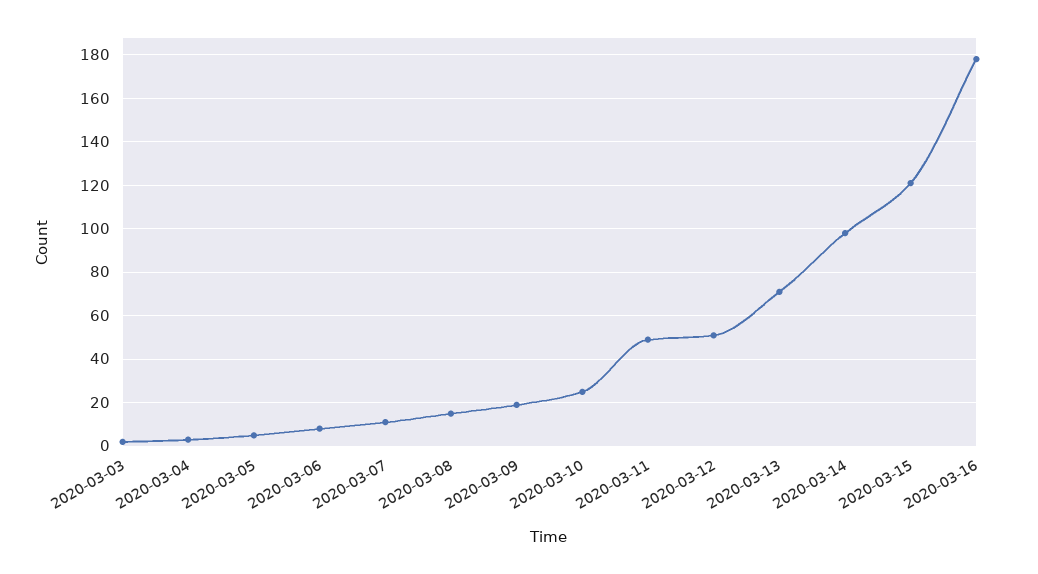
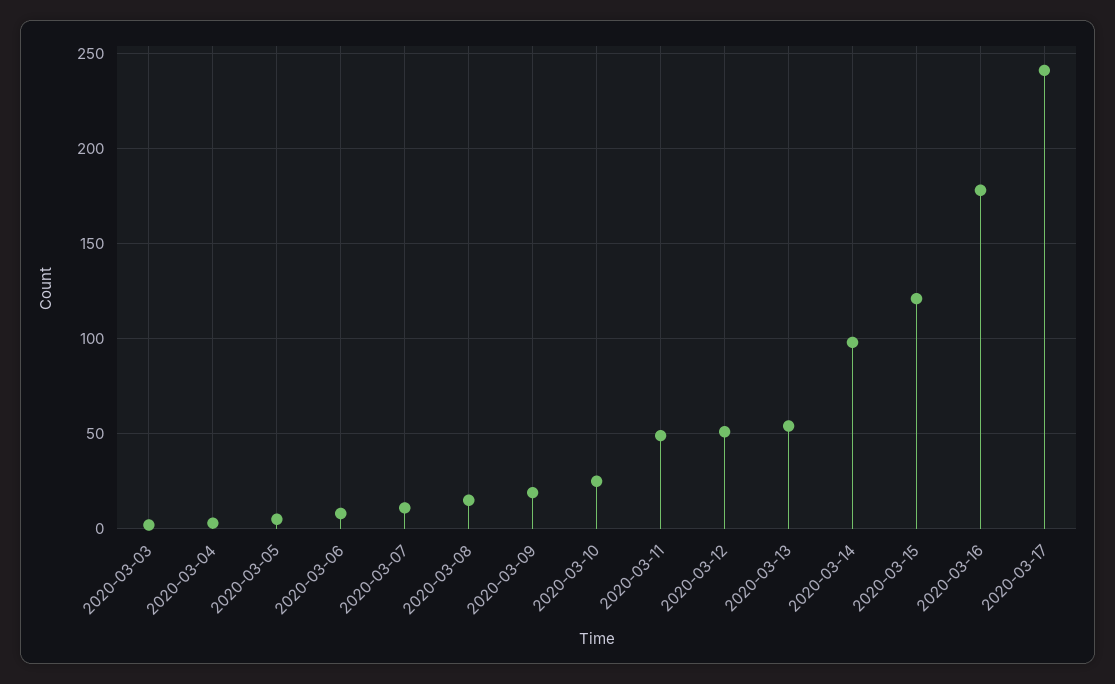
2020-03-13: 70 -> 55
2020-03-17: none -> 240

